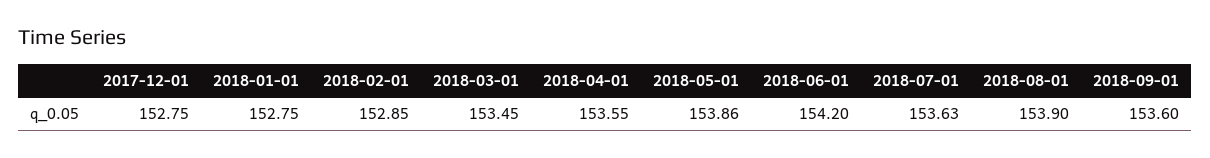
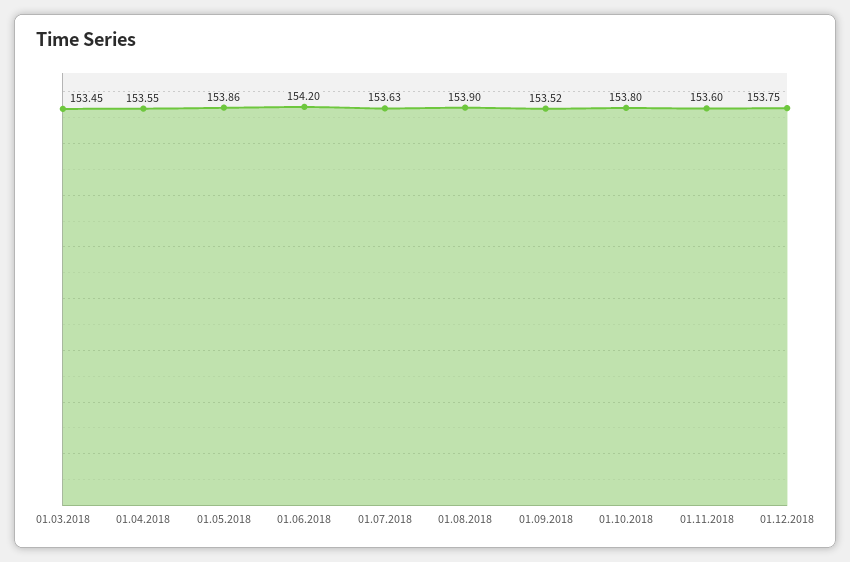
2017-12-01: 152.75 -> none
2018-01-01: 152.75 -> none
2018-02-01: 152.85 -> none
2018-09-01: 153.6 -> 153.52
01.10.2018: none -> 153.8
01.11.2018: none -> 153.6
01.12.2018: none -> 153.75

